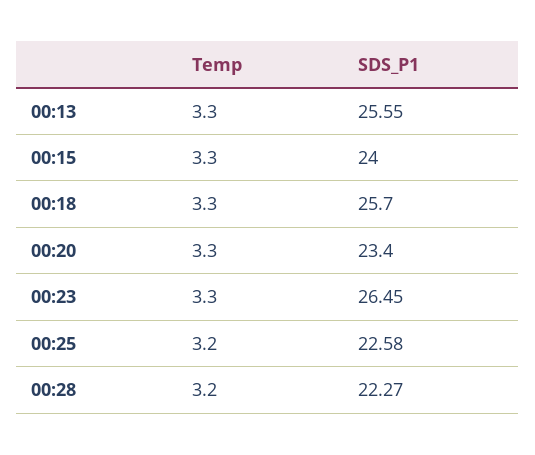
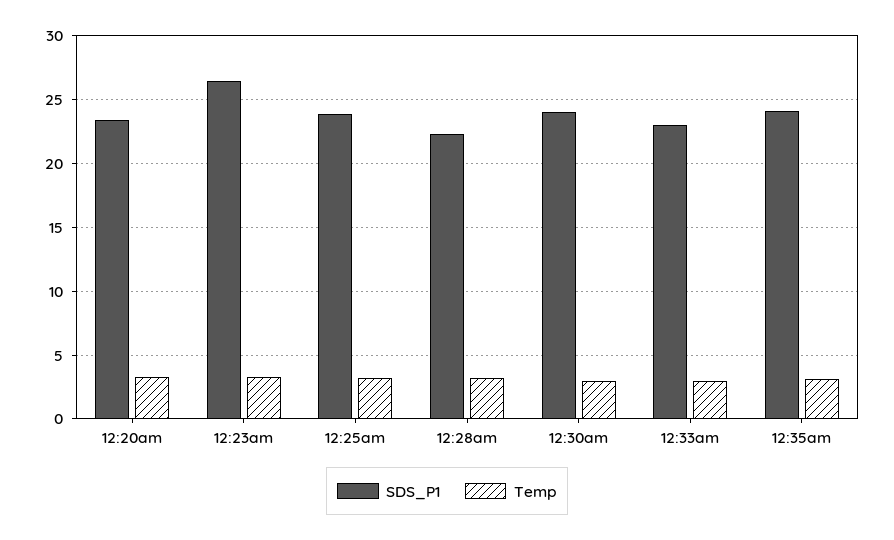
Temp, 00:13: 3.3 -> none
SDS_P1, 00:13: 25.55 -> none
Temp, 00:15: 3.3 -> none
SDS_P1, 00:15: 24 -> none
Temp, 00:18: 3.3 -> none
SDS_P1, 00:18: 25.7 -> none
SDS_P1, 00:25: 22.58 -> 24
SDS_P1, 12:30am: none -> 24
Temp, 12:30am: none -> 3
SDS_P1, 12:33am: none -> 23
Temp, 12:33am: none -> 3
SDS_P1, 12:35am: none -> 24
Temp, 12:35am: none -> 3

